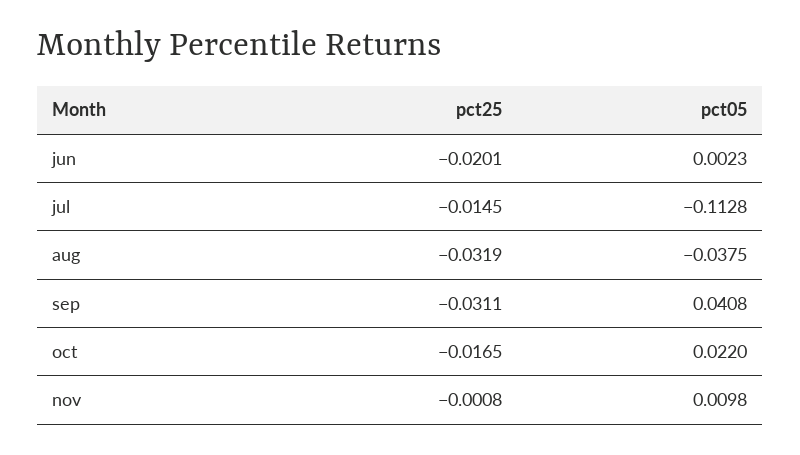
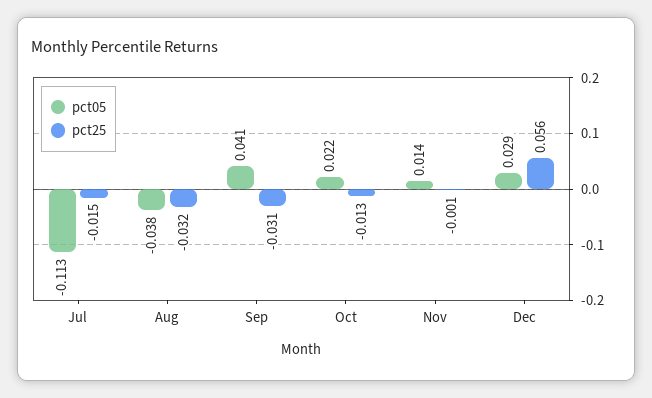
pct25, jun: -0.0201 -> none
pct05, jun: 0.0023 -> none
pct25, oct: -0.0165 -> -0.013
pct05, nov: 0.0098 -> 0.014
pct05, Dec: none -> 0.029
pct25, Dec: none -> 0.056

